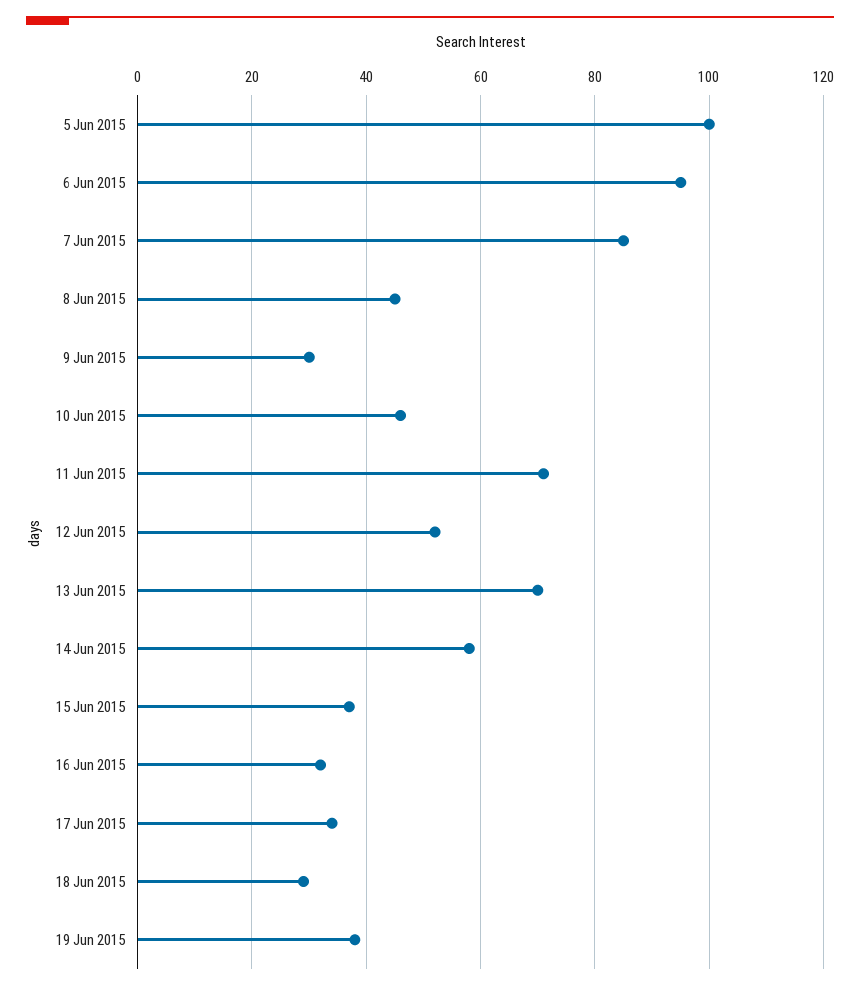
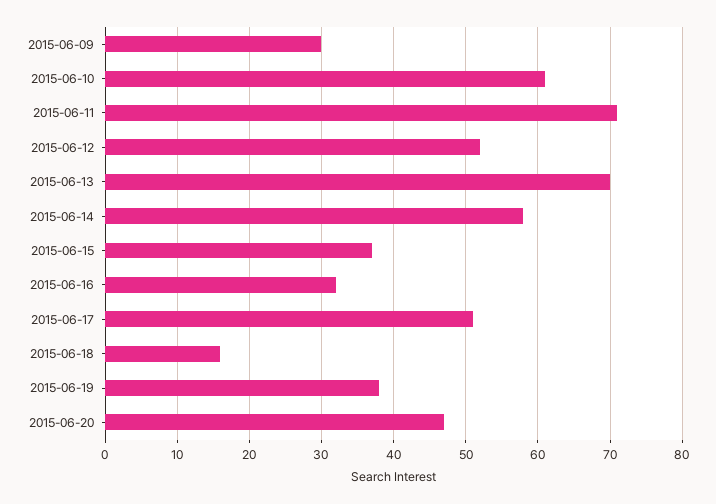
5 Jun 2015: 100 -> none
6 Jun 2015: 95 -> none
7 Jun 2015: 85 -> none
8 Jun 2015: 45 -> none
10 Jun 2015: 45 -> 61
17 Jun 2015: 35 -> 51
18 Jun 2015: 30 -> 16
2015-06-20: none -> 47

